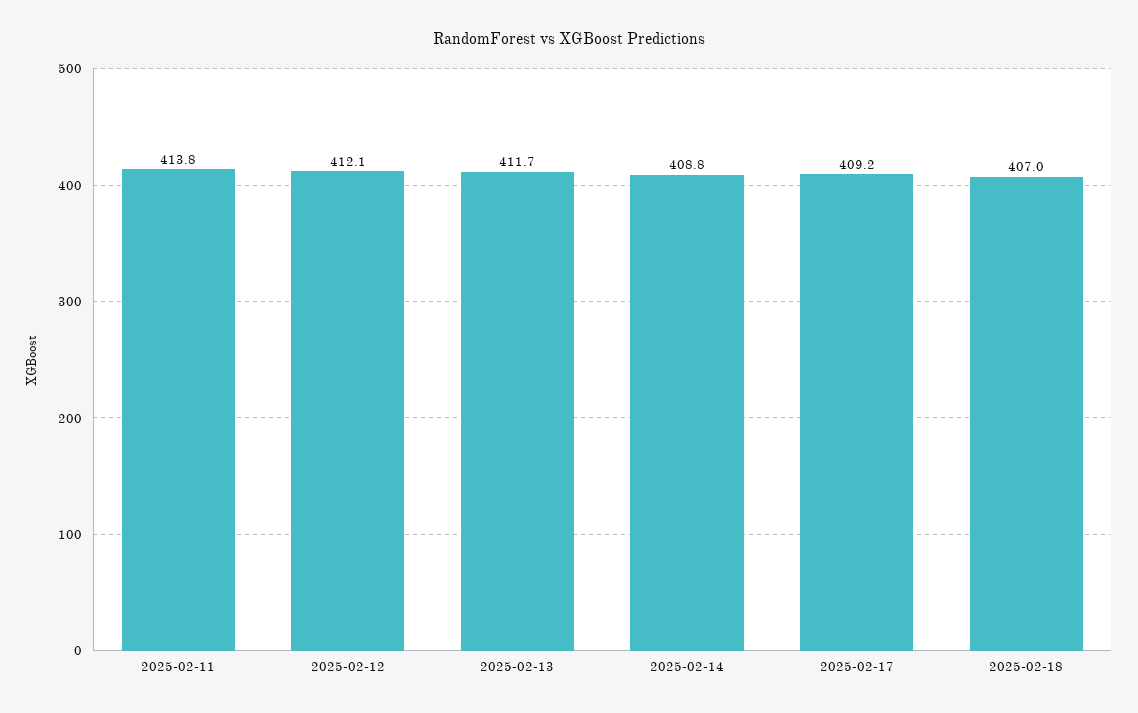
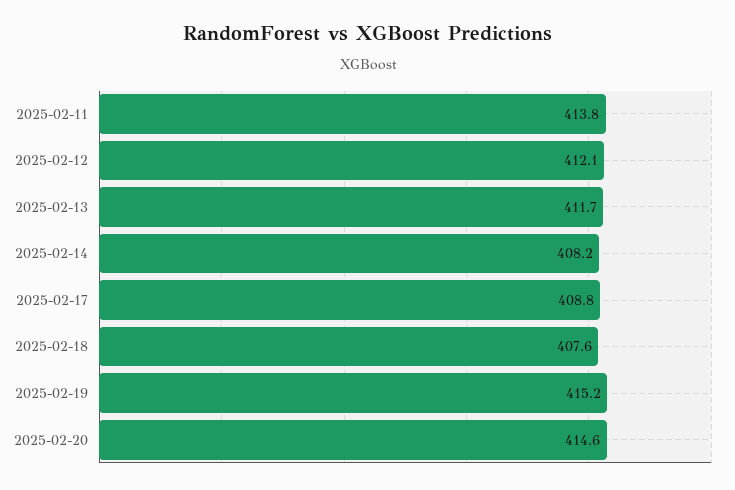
2025-02-14: 408.8 -> 408.2
2025-02-17: 409.2 -> 408.8
2025-02-18: 407 -> 407.6
2025-02-19: none -> 415.2
2025-02-20: none -> 414.6

